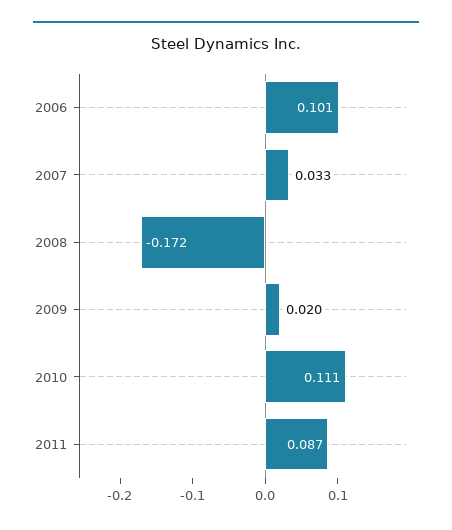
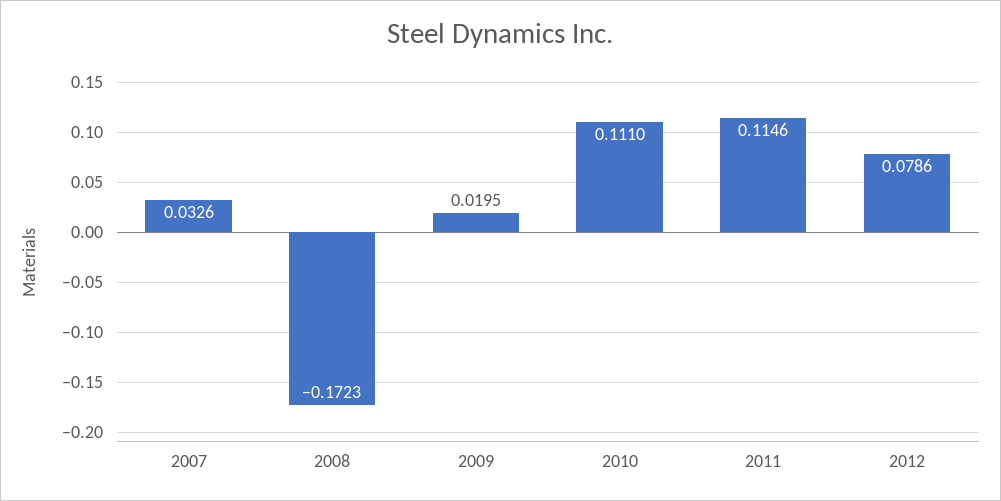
2006: 0.101 -> none
2011: 0.087 -> 0.1146
2012: none -> 0.0786

